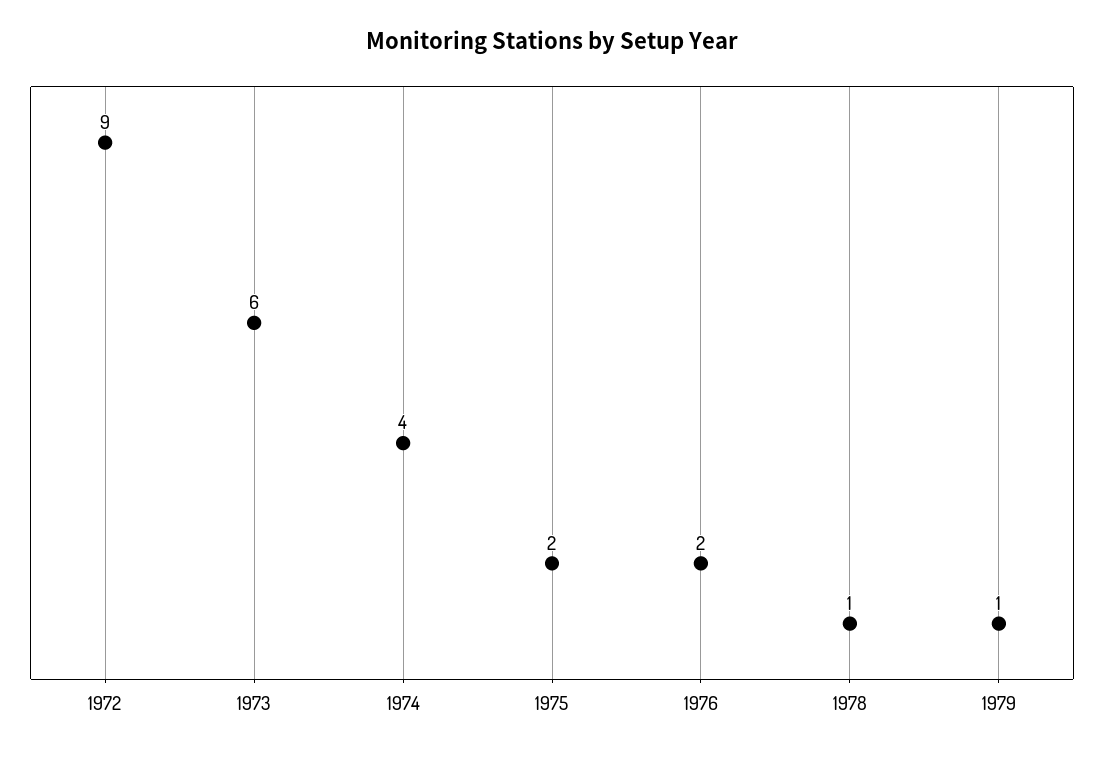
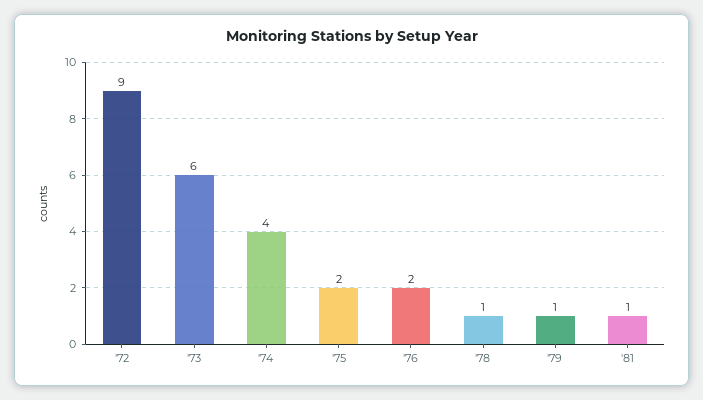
'81: none -> 1

